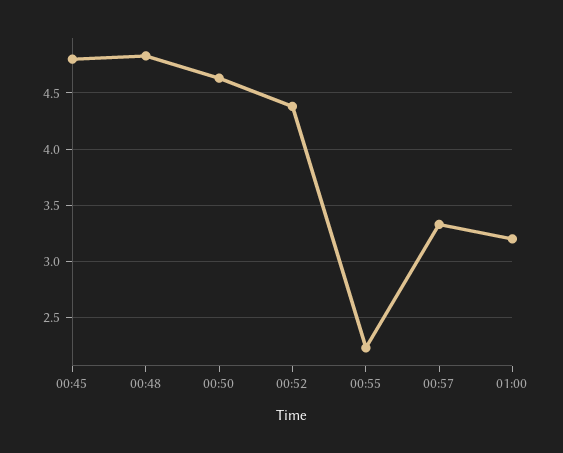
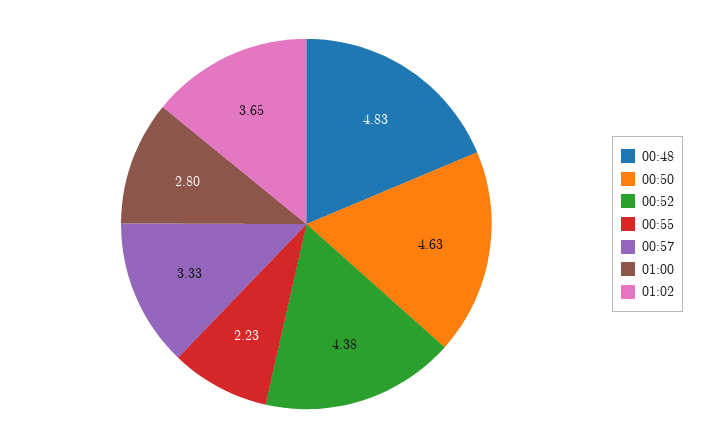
00:45: 4.8 -> none
01:00: 3.2 -> 2.8
01:02: none -> 3.65

